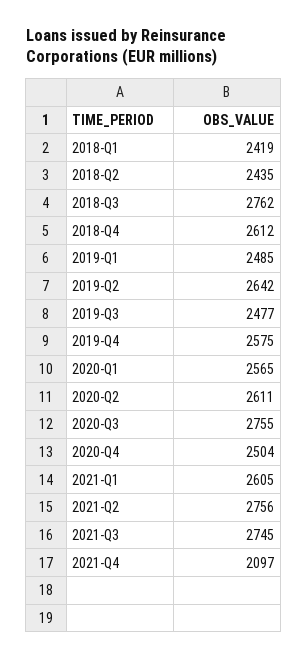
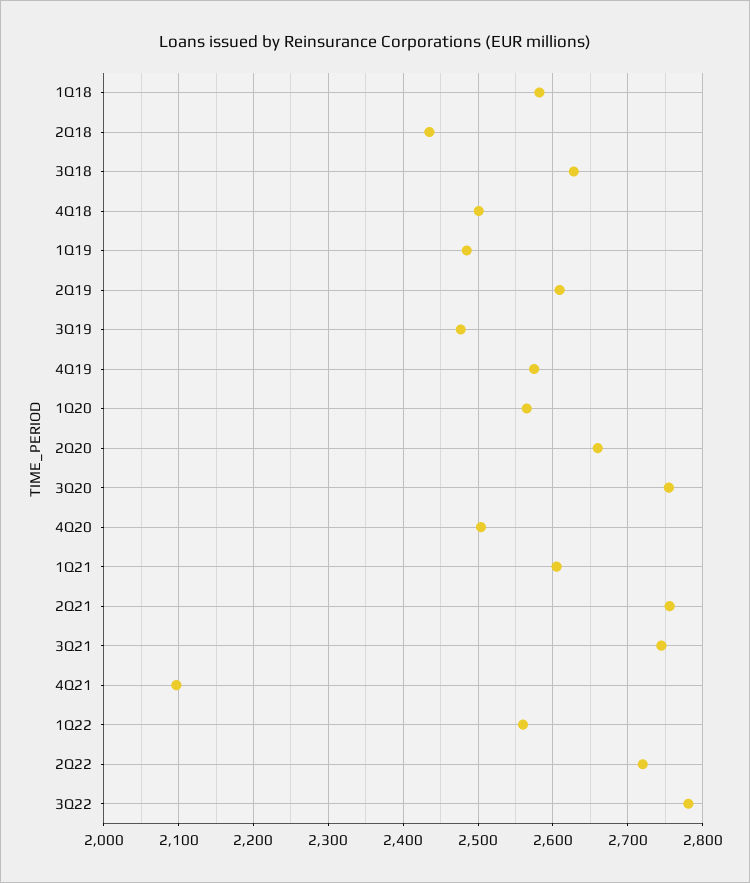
2018-Q1: 2419 -> 2580
2018-Q3: 2762 -> 2630
2018-Q4: 2612 -> 2500
2019-Q2: 2642 -> 2610
2020-Q2: 2611 -> 2660
1Q22: none -> 2560
2Q22: none -> 2720
3Q22: none -> 2780

